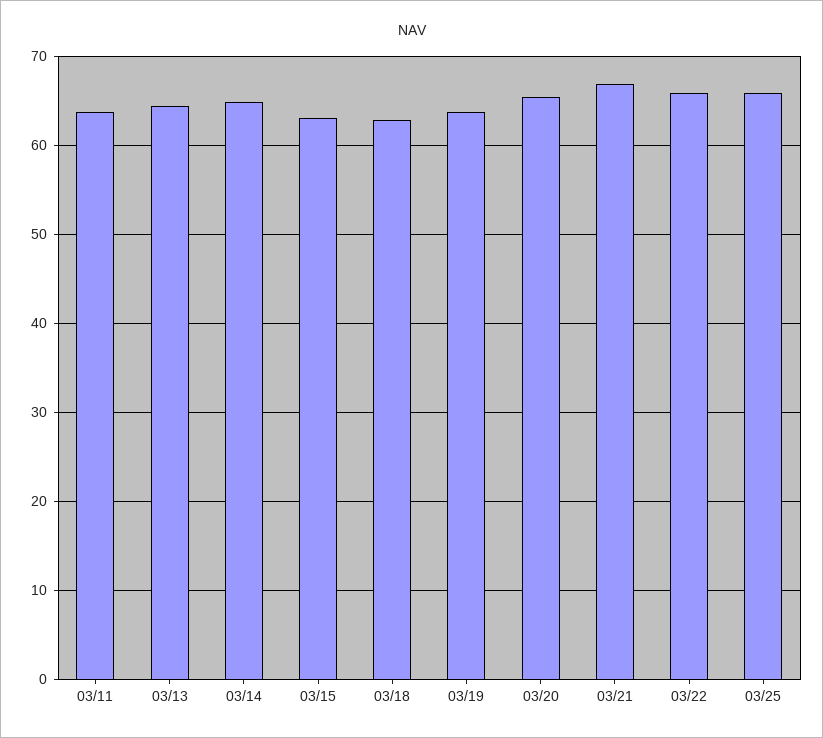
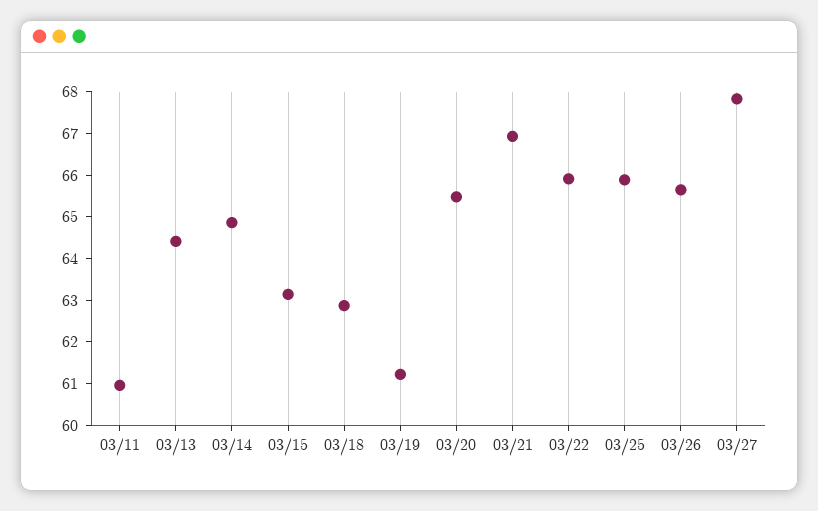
03/11: 64 -> 61
03/19: 64 -> 61.2
03/26: none -> 65.6
03/27: none -> 67.8

